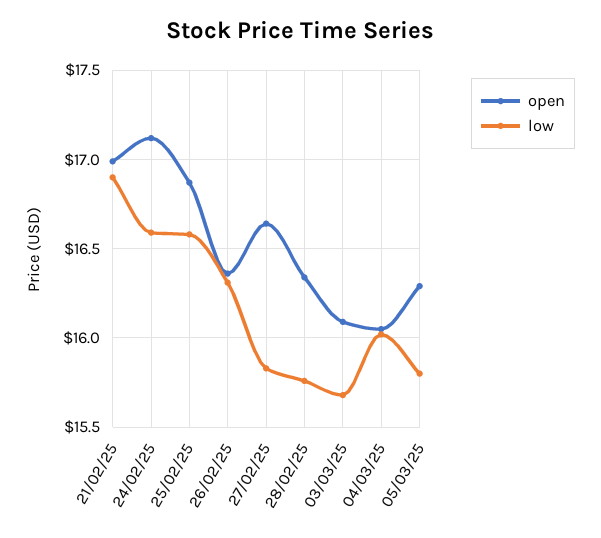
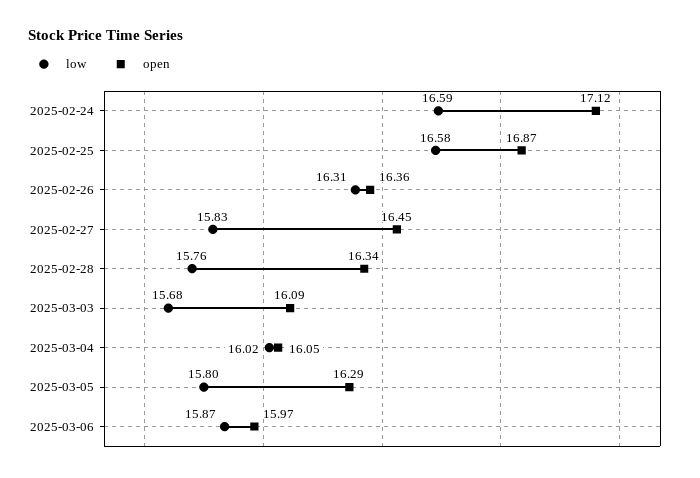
open, 21/02/25: 17 -> none
low, 21/02/25: 16.9 -> none
open, 27/02/25: 16.65 -> 16.45
low, 2025-03-06: none -> 15.87
open, 2025-03-06: none -> 15.97

